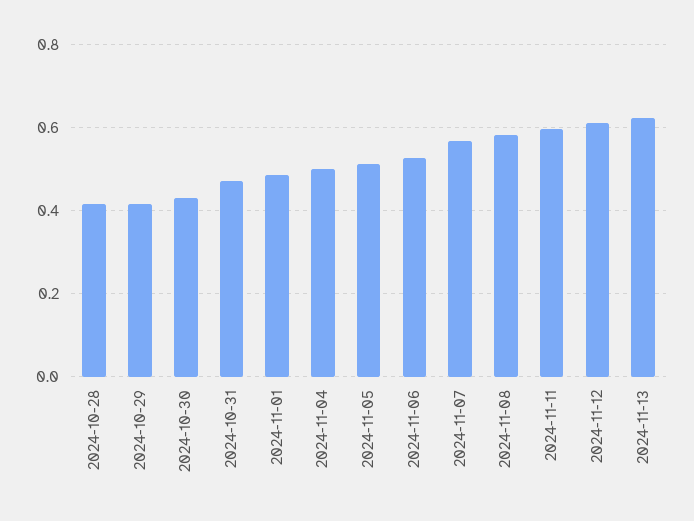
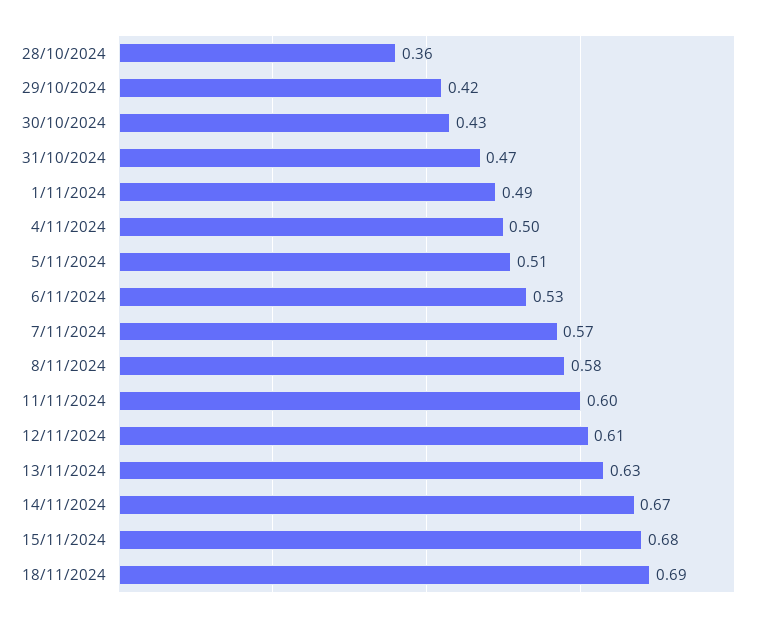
2024-10-28: 0.42 -> 0.36
14/11/2024: none -> 0.67
15/11/2024: none -> 0.68
18/11/2024: none -> 0.69

